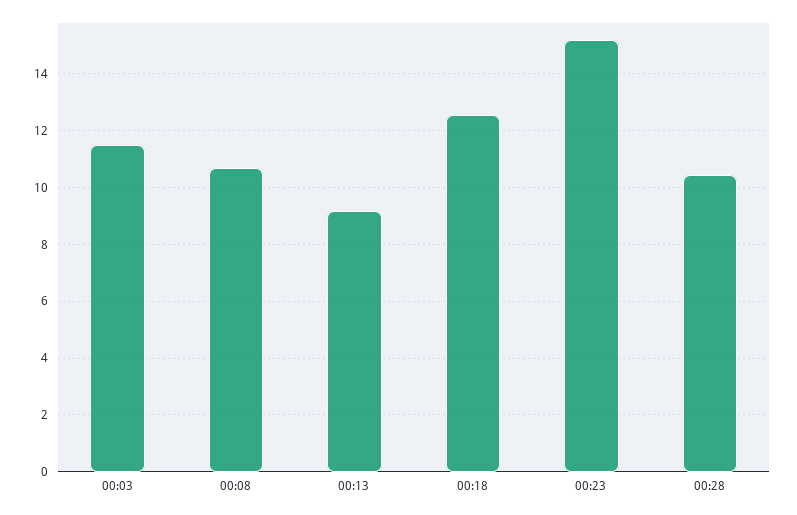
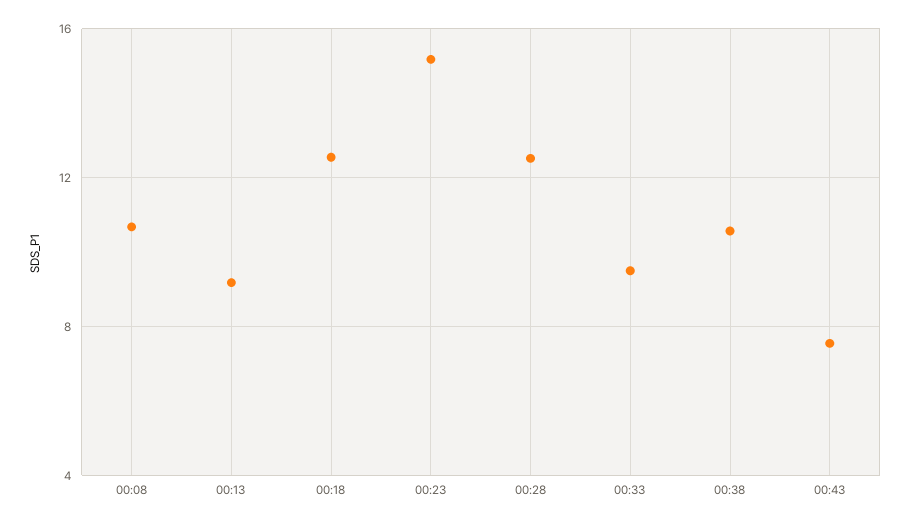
00:03: 11.5 -> none
00:28: 10.5 -> 12.5
00:33: none -> 9.5
00:38: none -> 10.5
00:43: none -> 7.5

